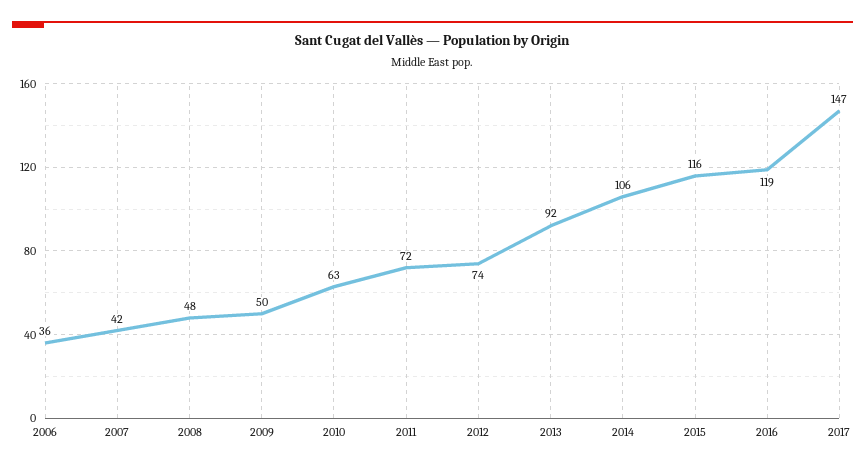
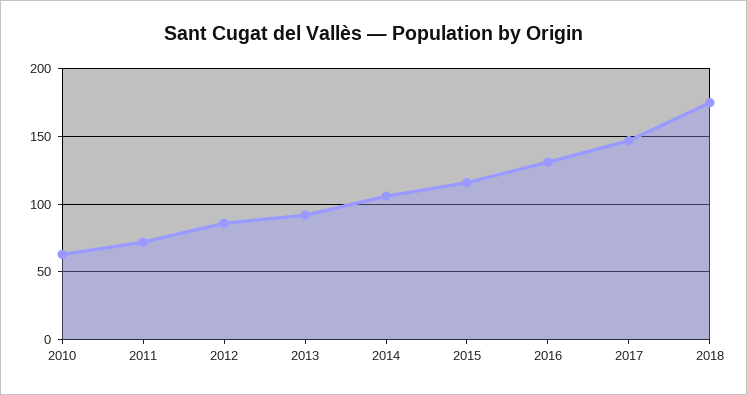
2006: 36 -> none
2007: 42 -> none
2008: 48 -> none
2009: 50 -> none
2012: 74 -> 85
2016: 119 -> 130
2018: none -> 175

